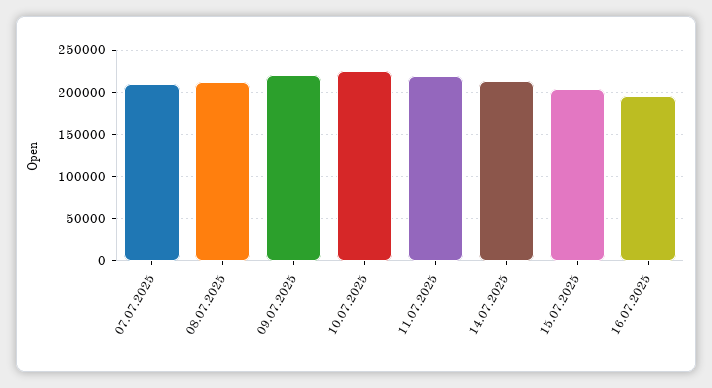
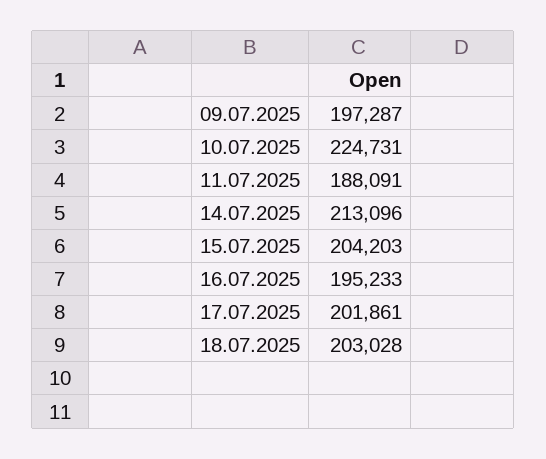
07.07.2025: 210000 -> none
08.07.2025: 210000 -> none
09.07.2025: 220000 -> 197287
11.07.2025: 220000 -> 188091
17.07.2025: none -> 201861
18.07.2025: none -> 203028

